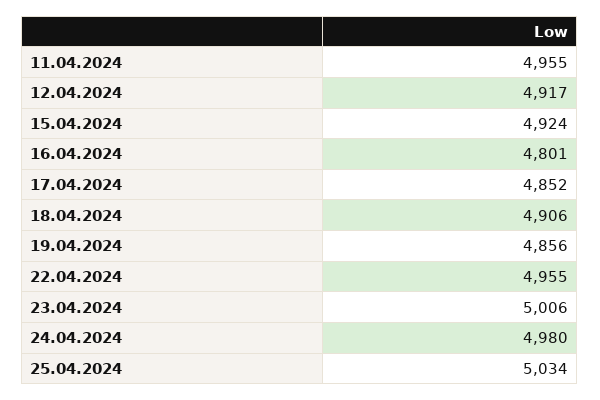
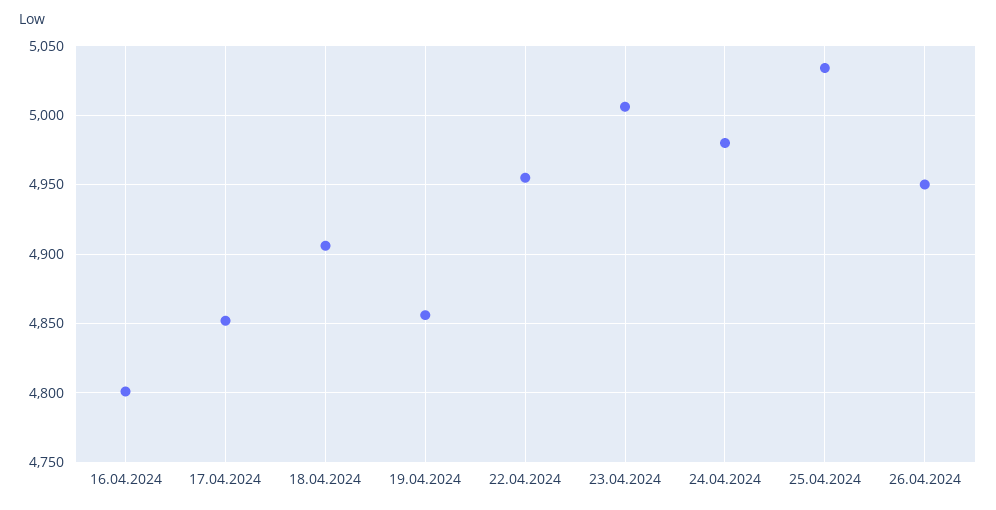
11.04.2024: 4955 -> none
12.04.2024: 4917 -> none
15.04.2024: 4924 -> none
26.04.2024: none -> 4950

